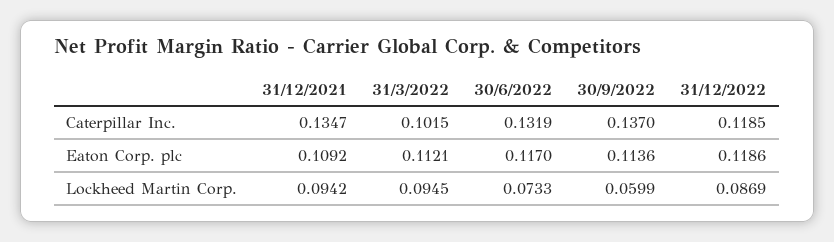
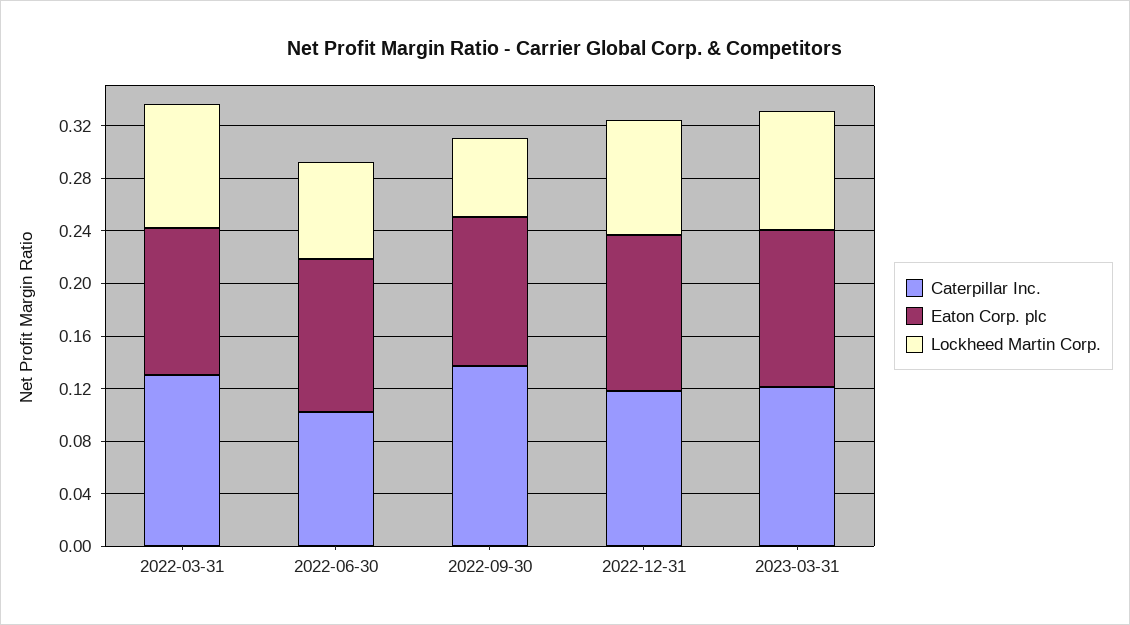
Caterpillar Inc., 31/12/2021: 0.1347 -> none
Caterpillar Inc., 31/3/2022: 0.1015 -> 0.13
Caterpillar Inc., 30/6/2022: 0.1319 -> 0.1
Eaton Corp. plc, 31/12/2021: 0.1092 -> none
Lockheed Martin Corp., 31/12/2021: 0.0942 -> none
Caterpillar Inc., 2023-03-31: none -> 0.12
Eaton Corp. plc, 2023-03-31: none -> 0.12
Lockheed Martin Corp., 2023-03-31: none -> 0.09

